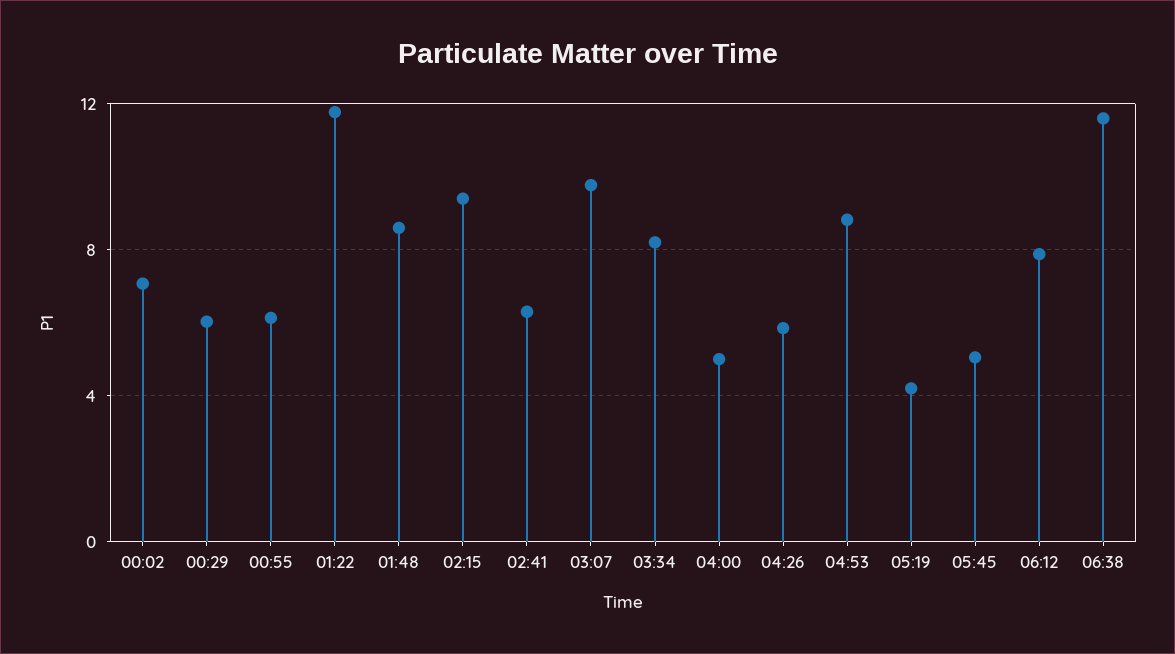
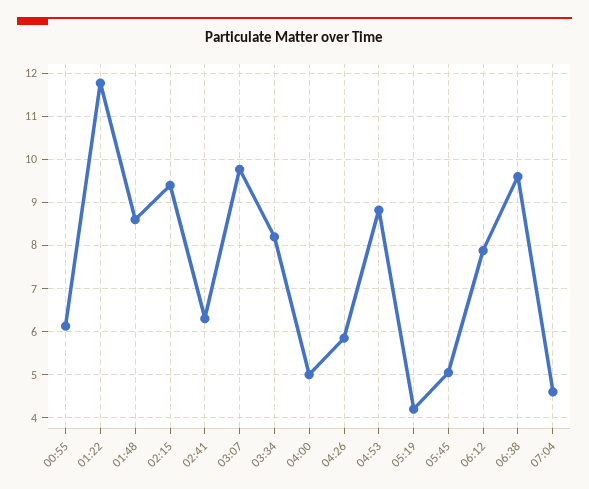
00:02: 7 -> none
00:29: 6 -> none
06:38: 11.5 -> 9.6
07:04: none -> 4.6

